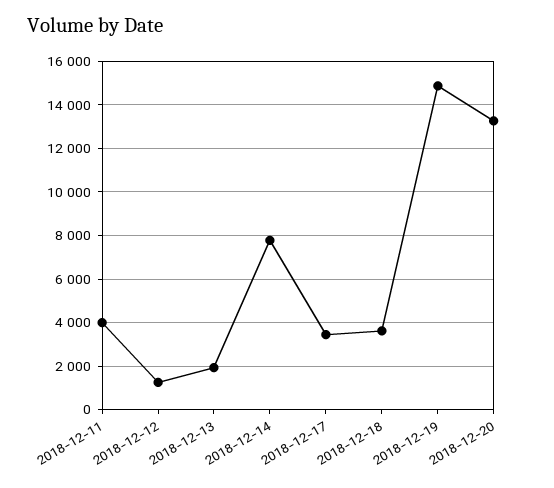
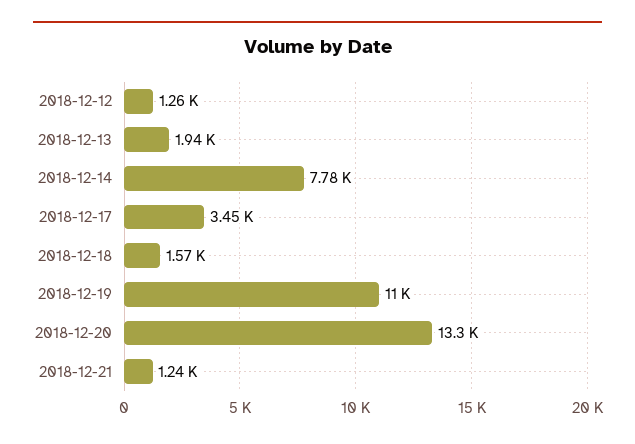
2018-12-11: 4000 -> none
2018-12-18: 3500 -> 1570
2018-12-19: 15000 -> 11000
2018-12-21: none -> 1240

